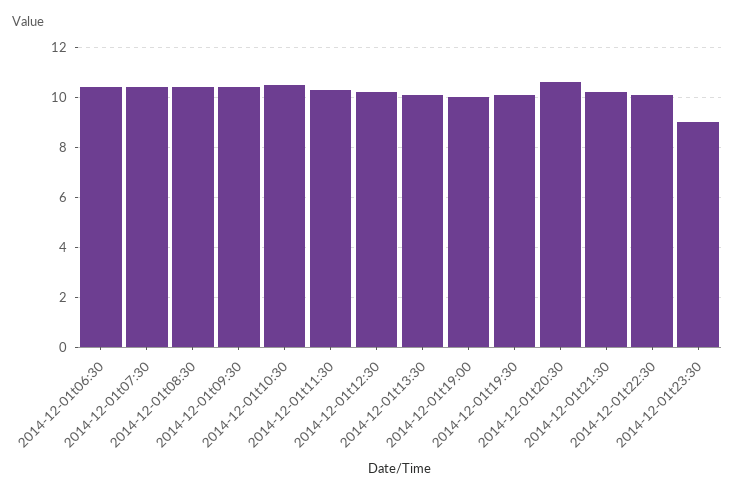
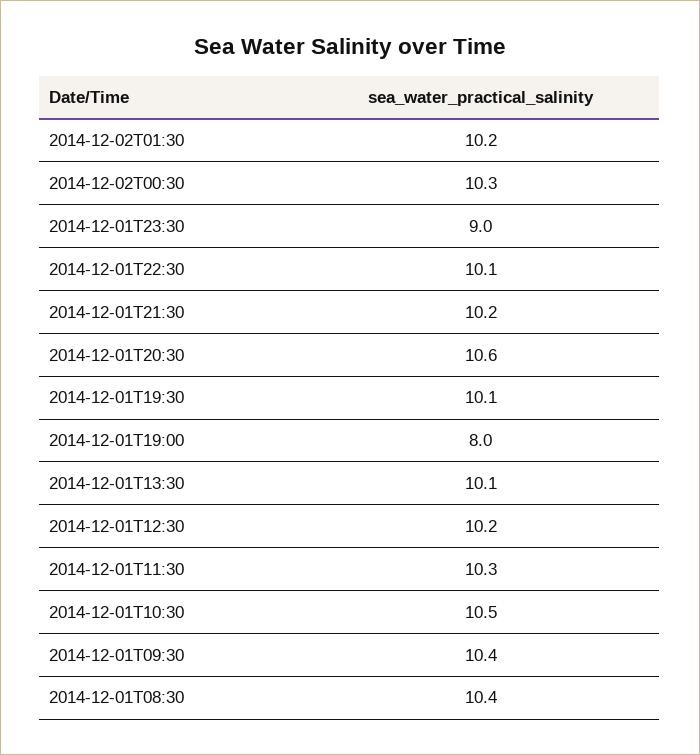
2014-12-01t06:30: 10.5 -> none
2014-12-01t07:30: 10.5 -> none
2014-12-01t19:00: 10 -> 8
2014-12-02T01:30: none -> 10.2
2014-12-02T00:30: none -> 10.3

